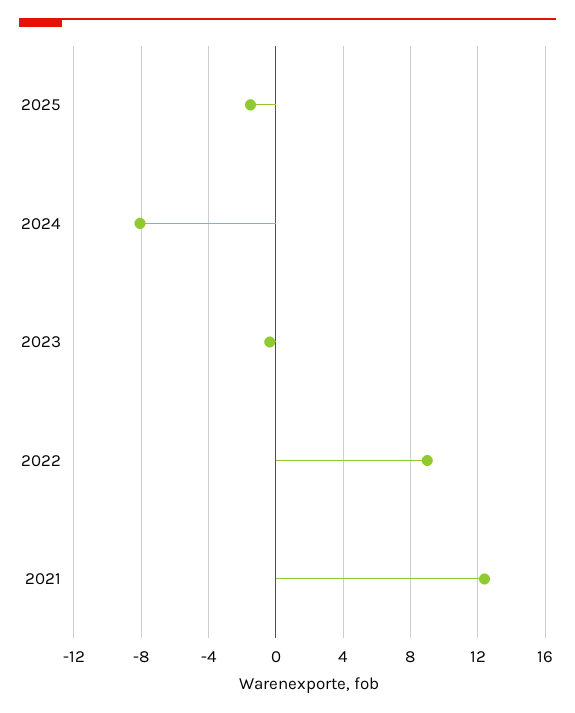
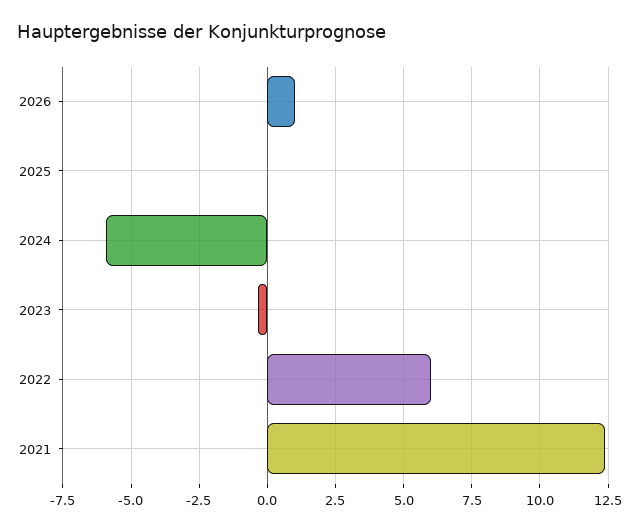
2025: -1.5 -> 0
2024: -8 -> -6
2022: 9 -> 6
2026: none -> 1

